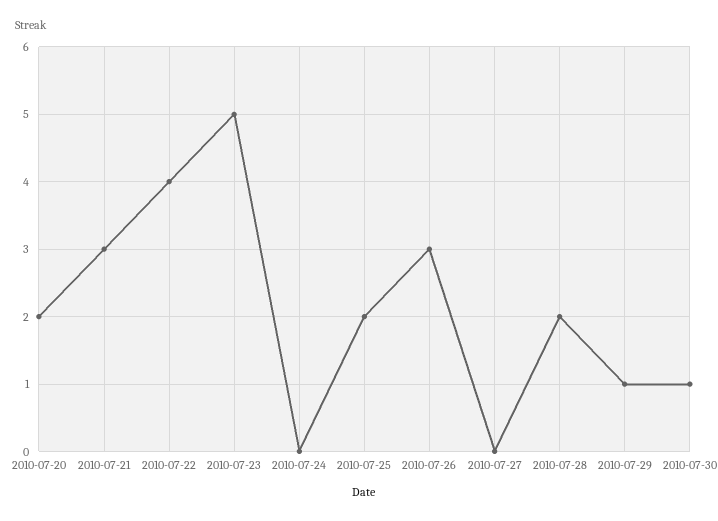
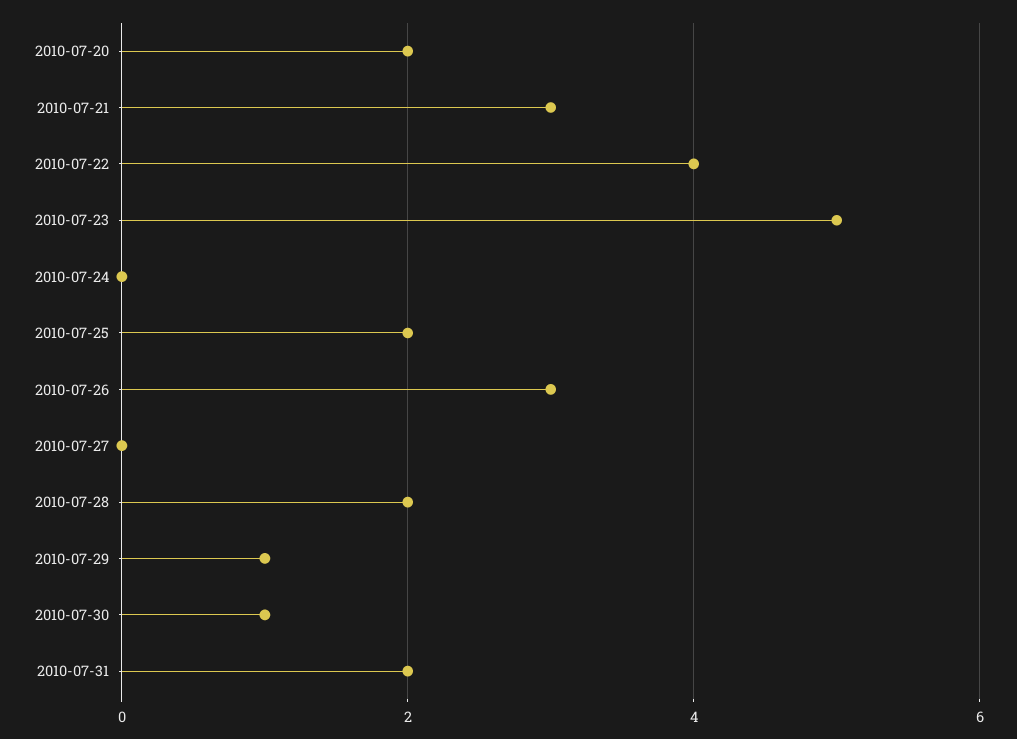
2010-07-31: none -> 2

